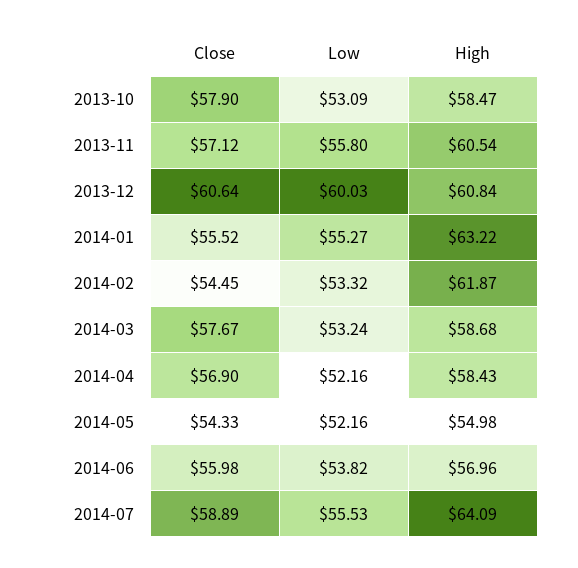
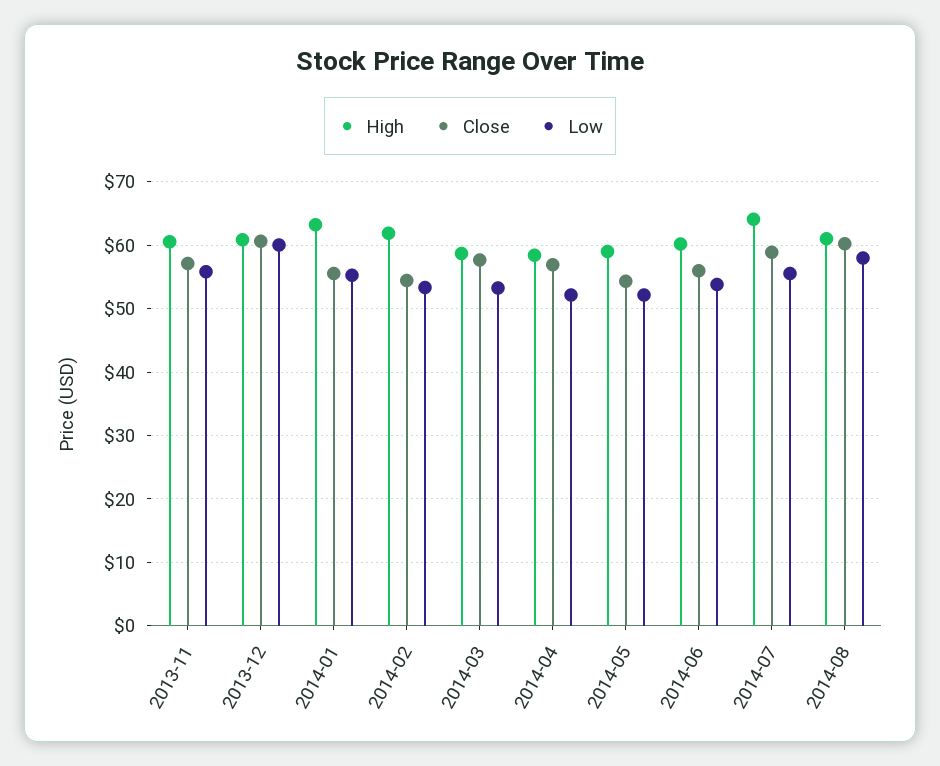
Close, 2013-10: 57.9 -> none
Low, 2013-10: 53.09 -> none
High, 2013-10: 58.47 -> none
High, 2014-05: 54.98 -> 59
High, 2014-06: 56.96 -> 60
High, 2014-08: none -> 61
Close, 2014-08: none -> 60
Low, 2014-08: none -> 58

